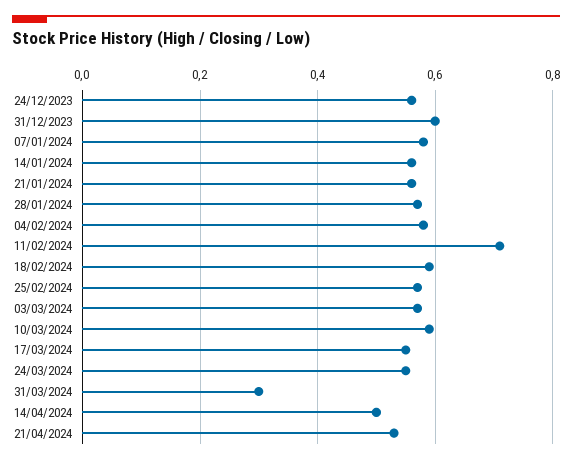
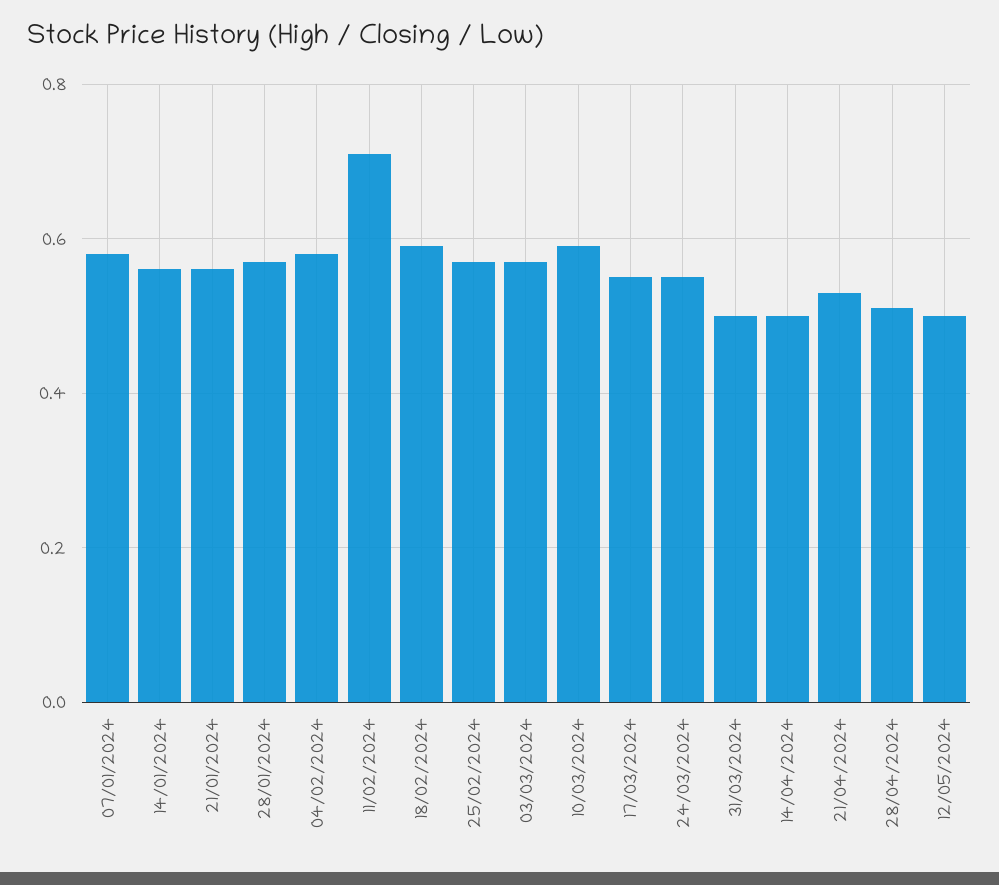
24/12/2023: 0.55 -> none
31/12/2023: 0.6 -> none
31/03/2024: 0.3 -> 0.5
28/04/2024: none -> 0.5
12/05/2024: none -> 0.5

